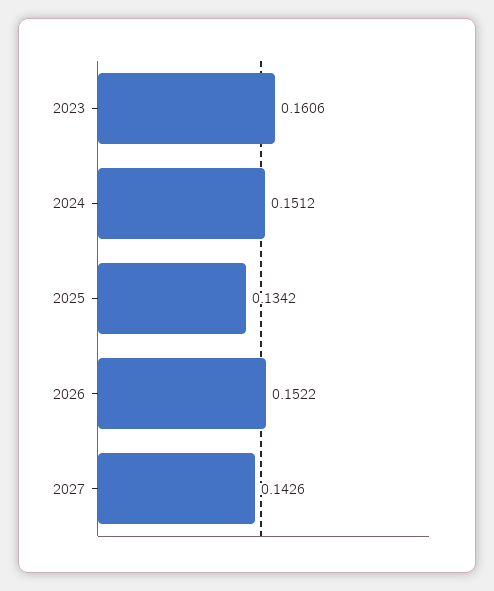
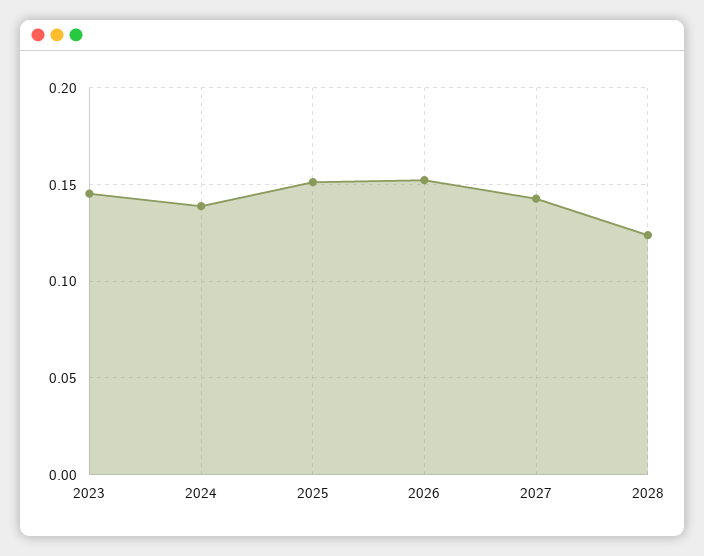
2023: 0.1606 -> 0.145
2024: 0.1512 -> 0.14
2025: 0.1342 -> 0.15
2028: none -> 0.125

